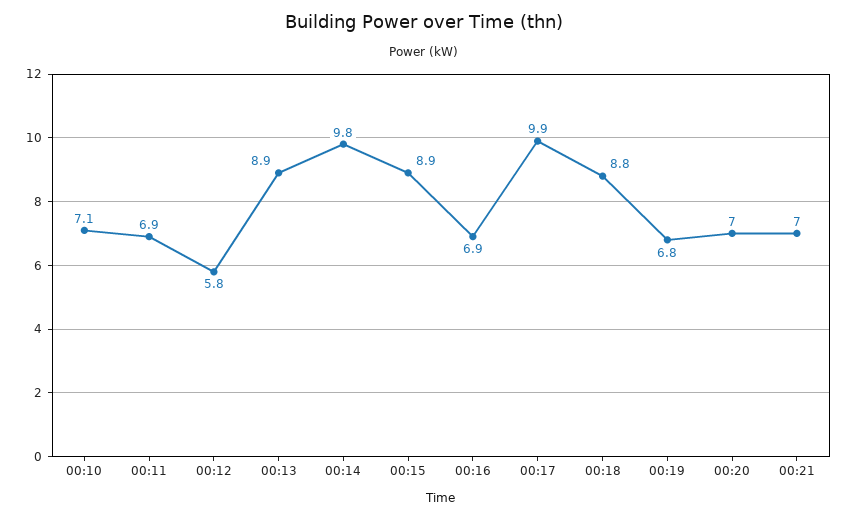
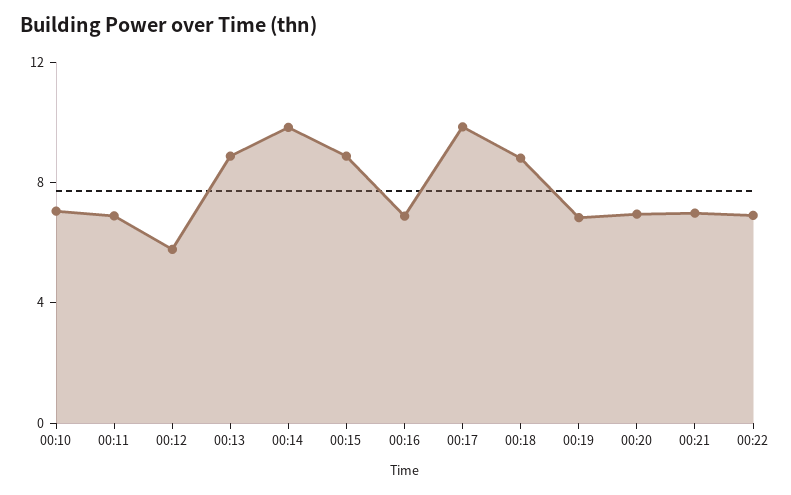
00:22: none -> 7

